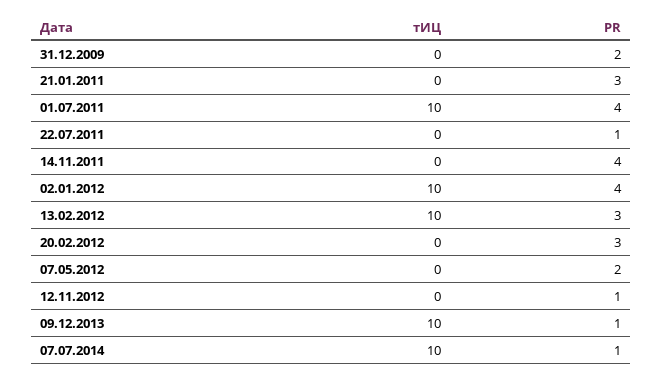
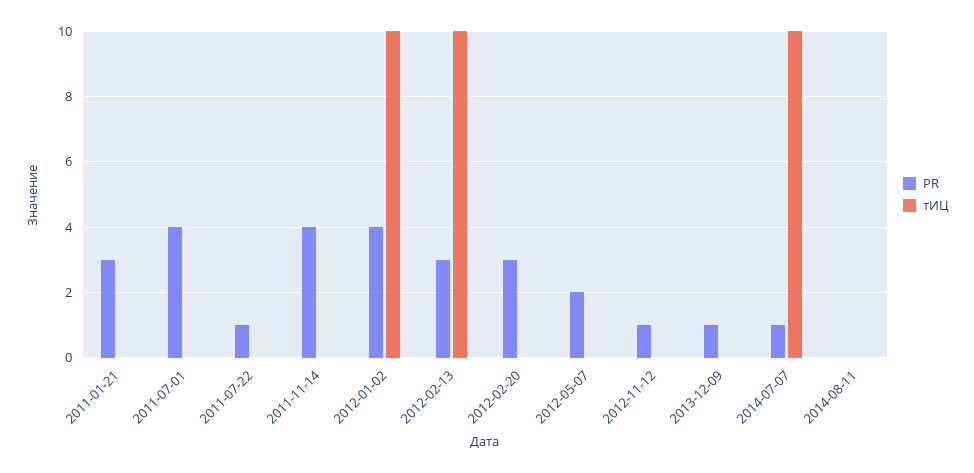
тИЦ, 31.12.2009: 0 -> none
PR, 31.12.2009: 2 -> none
тИЦ, 01.07.2011: 10 -> 0
тИЦ, 09.12.2013: 10 -> 0
PR, 2014-08-11: none -> 0
тИЦ, 2014-08-11: none -> 0

